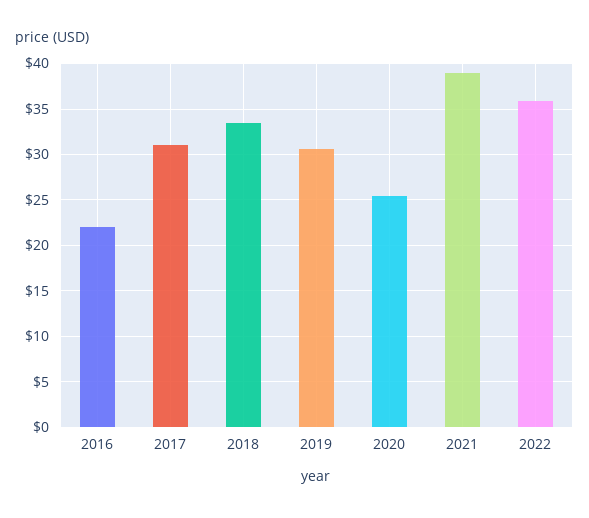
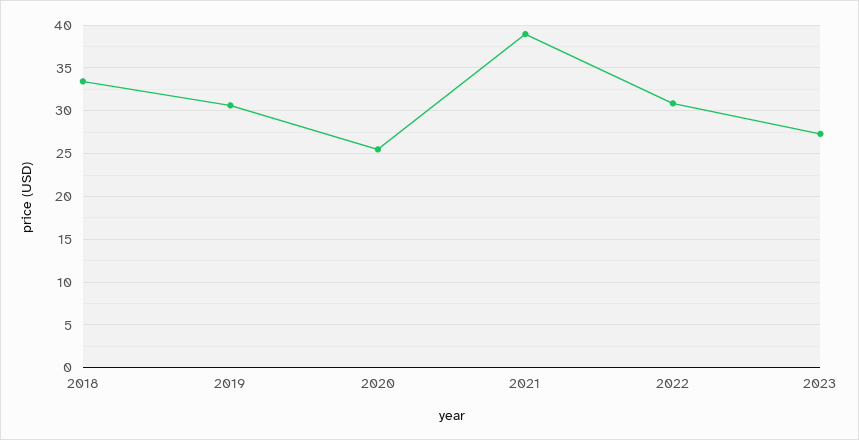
2016: 22 -> none
2017: 31 -> none
2022: 36 -> 31
2023: none -> 27

